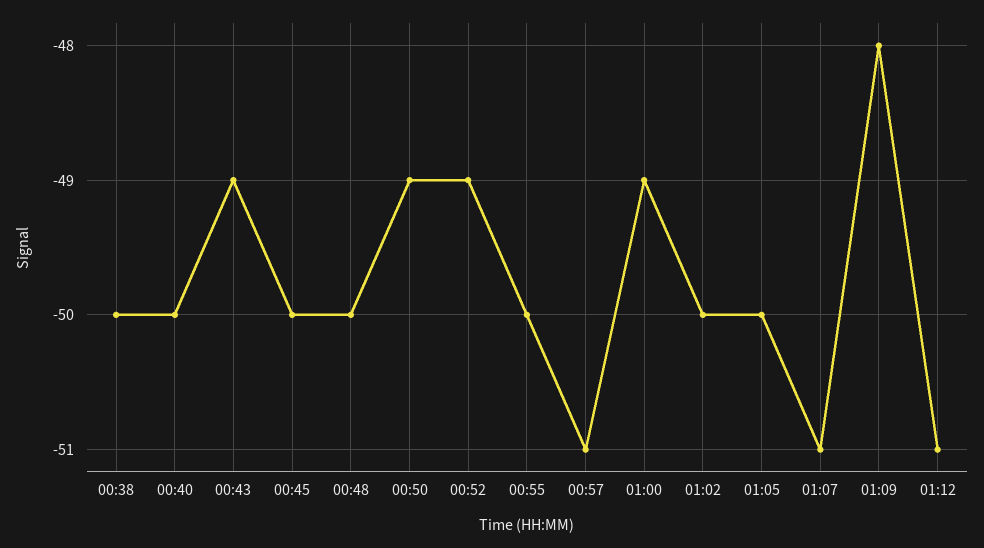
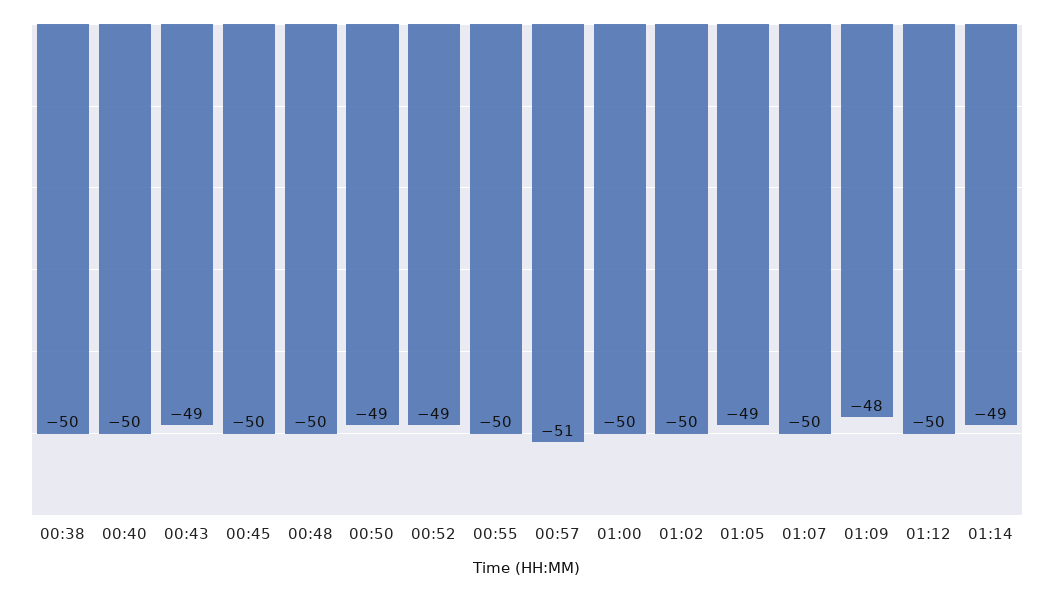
01:00: -49 -> -50
01:05: -50 -> -49
01:07: -51 -> -50
01:12: -51 -> -50
01:14: none -> -49

